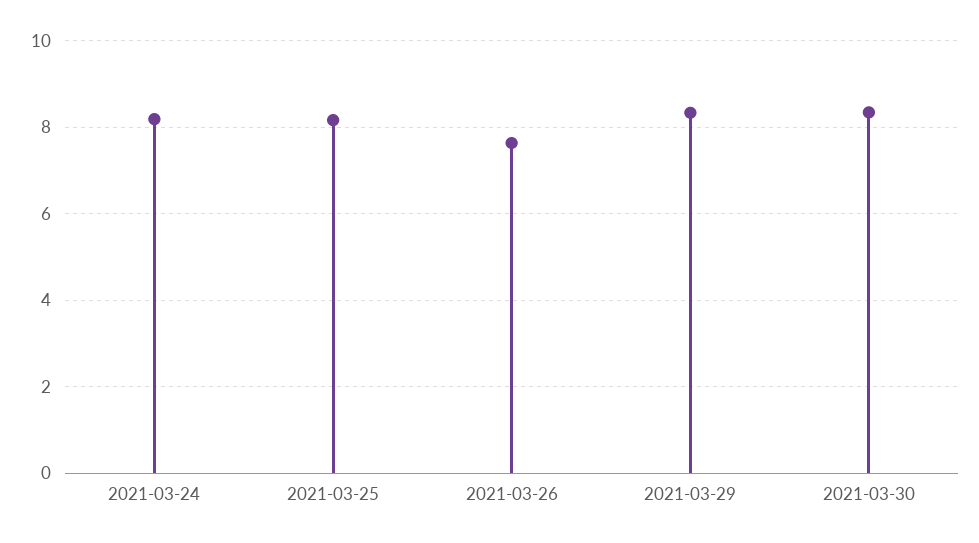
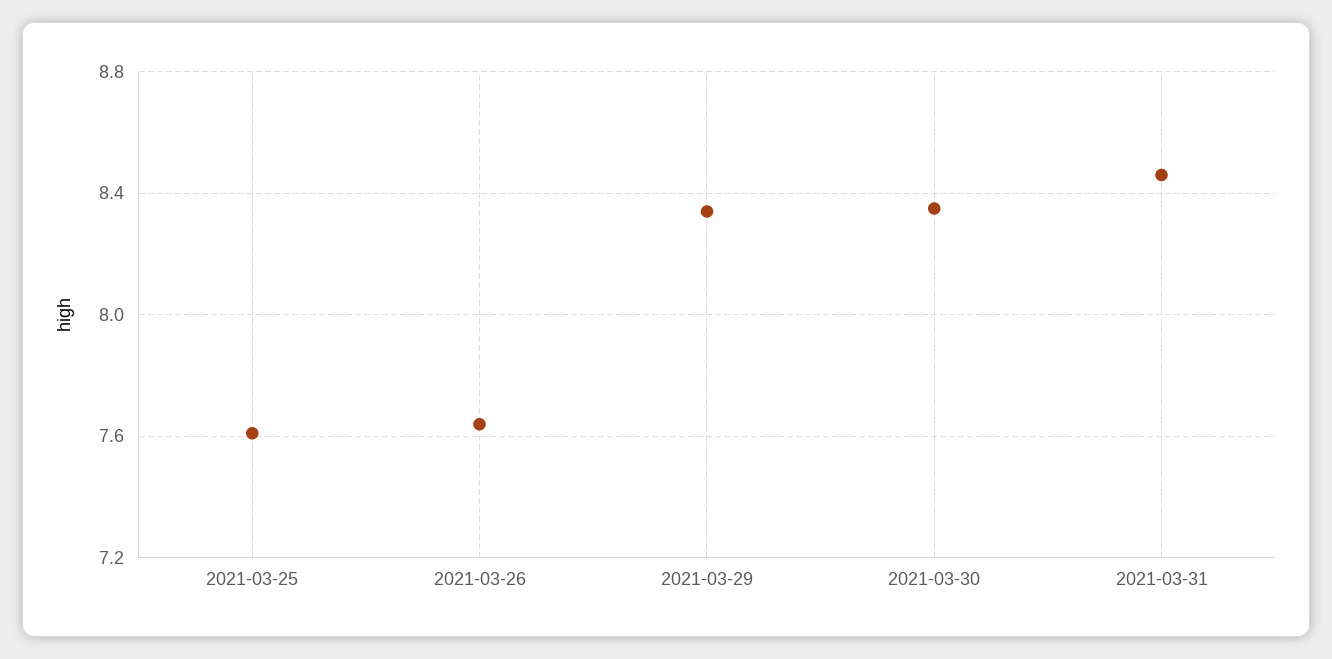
2021-03-24: 8.2 -> none
2021-03-25: 8.2 -> 7.6
2021-03-31: none -> 8.45

